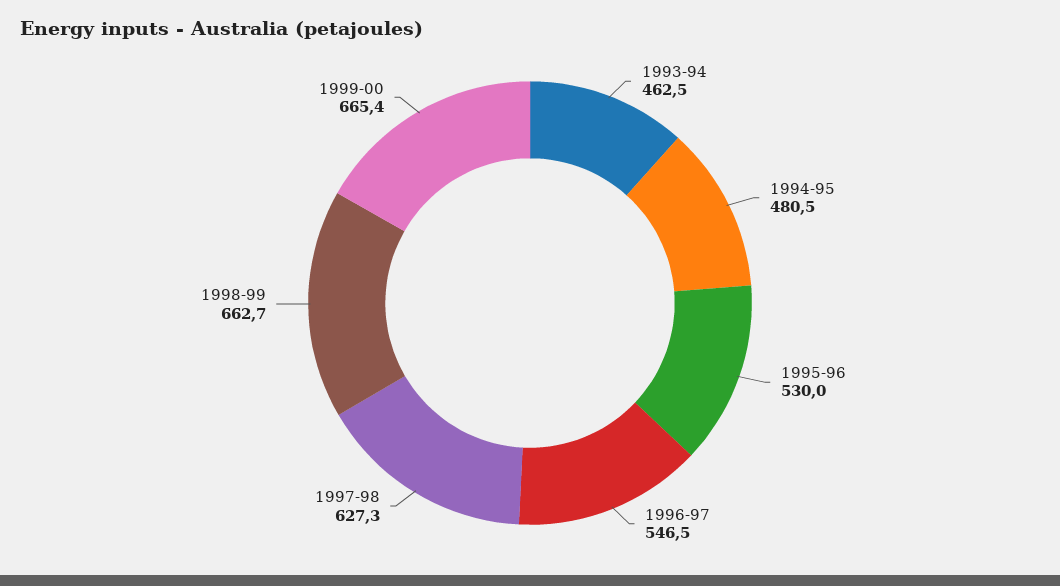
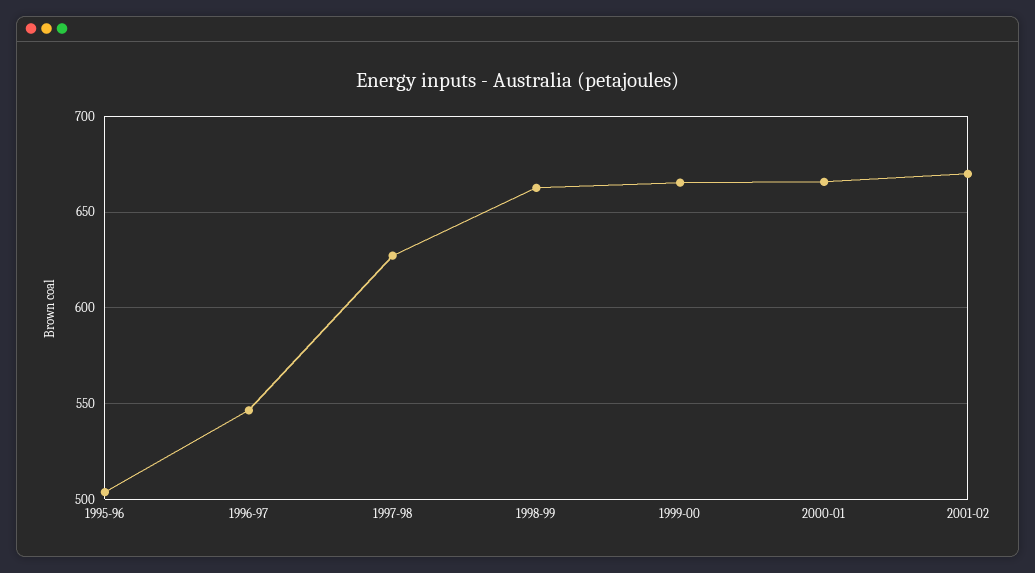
1993-94: 462.5 -> none
1994-95: 480.5 -> none
1995-96: 530 -> 505
2000-01: none -> 665
2001-02: none -> 670

